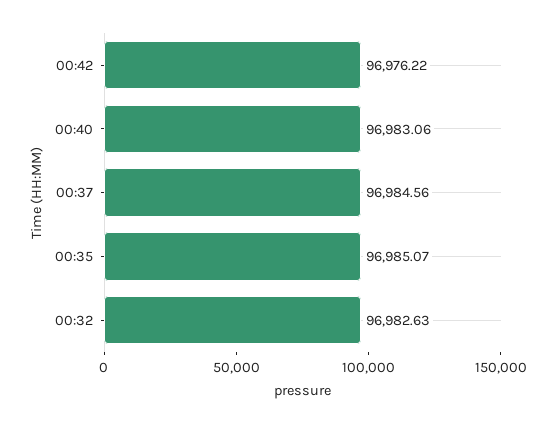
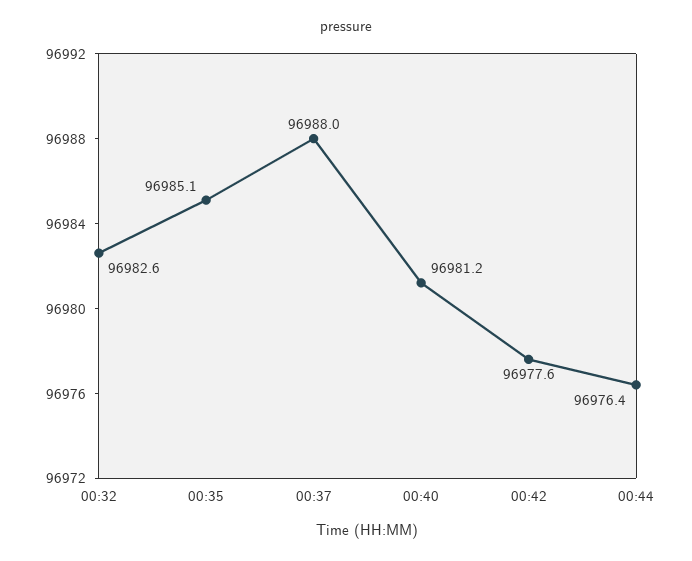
00:42: 96976.22 -> 96977.6
00:40: 96983.06 -> 96981.2
00:37: 96984.56 -> 96988
00:44: none -> 96976.4

